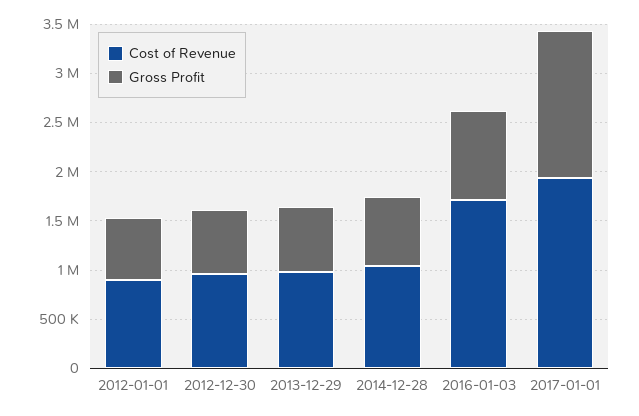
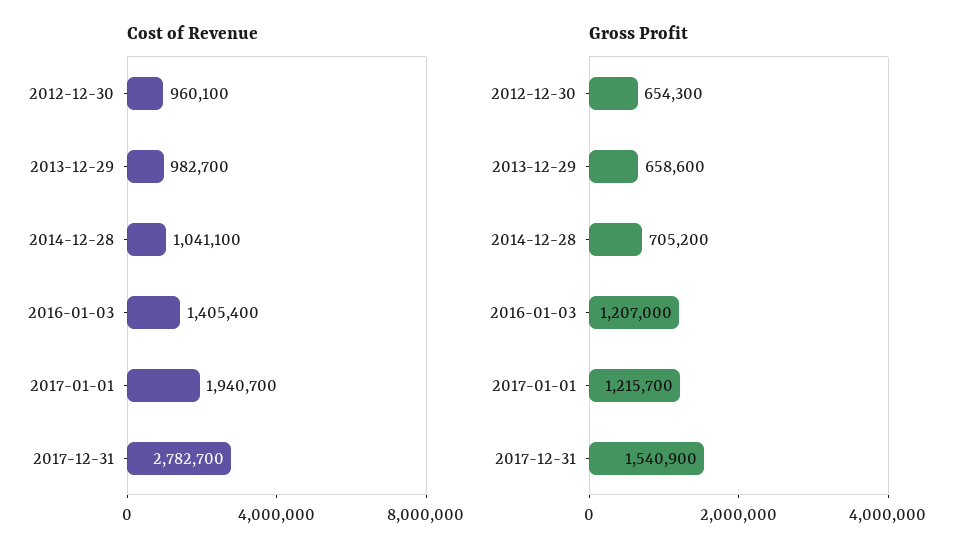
Cost of Revenue, 2012-01-01: 900000 -> none
Gross Profit, 2012-01-01: 600000 -> none
Cost of Revenue, 2016-01-03: 1700000 -> 1405400
Gross Profit, 2016-01-03: 900000 -> 1207000
Gross Profit, 2017-01-01: 1500000 -> 1215700
Cost of Revenue, 2017-12-31: none -> 2782700
Gross Profit, 2017-12-31: none -> 1540900

